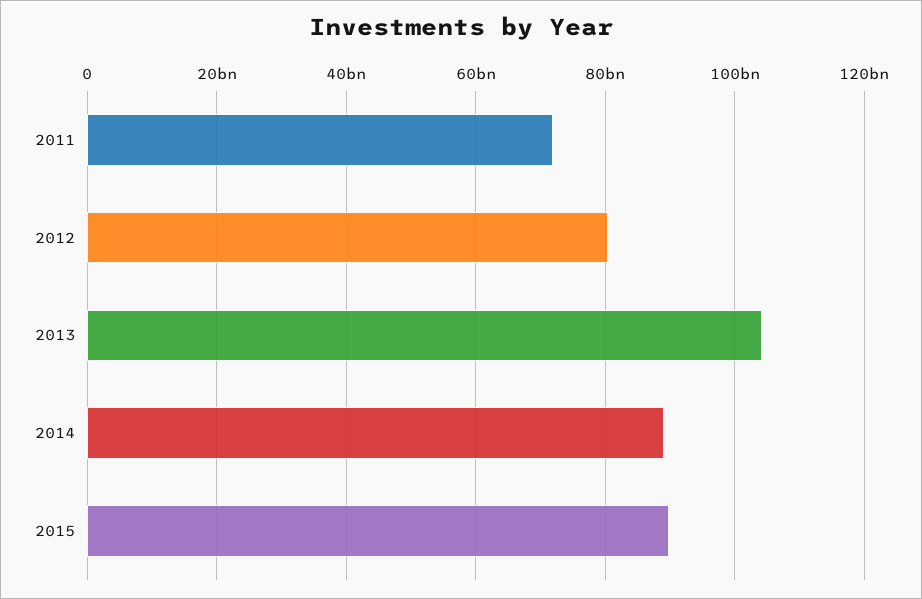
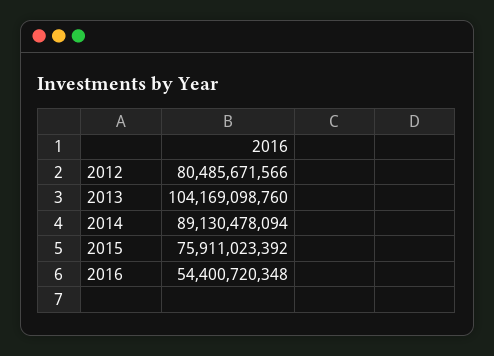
2011: 72000000000 -> none
2015: 90000000000 -> 75911023392
2016: none -> 54400720348

